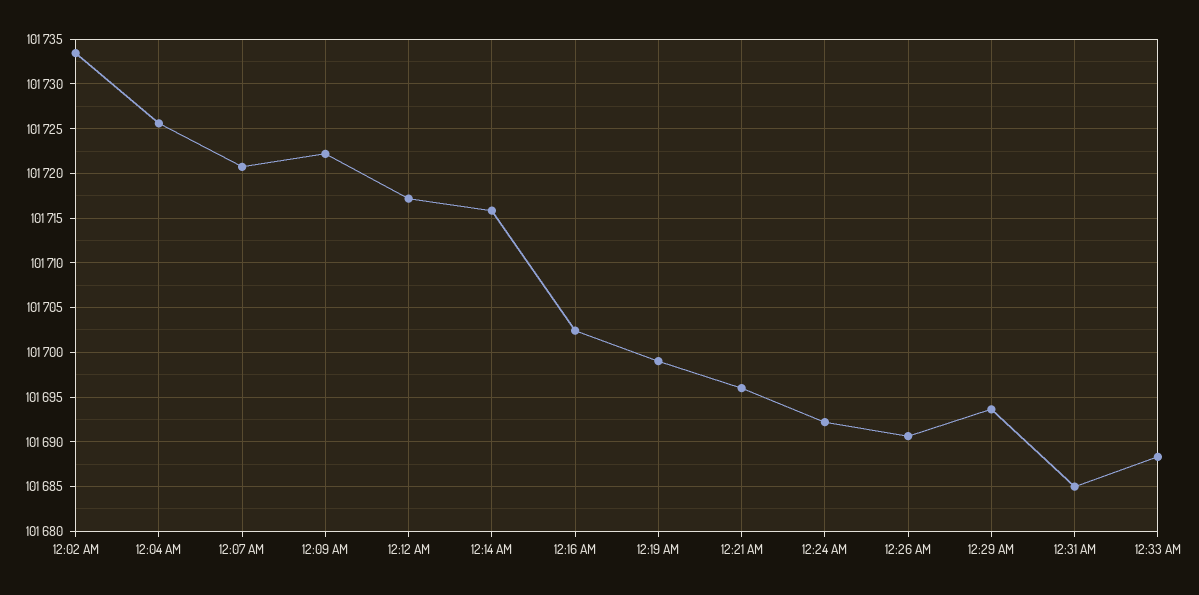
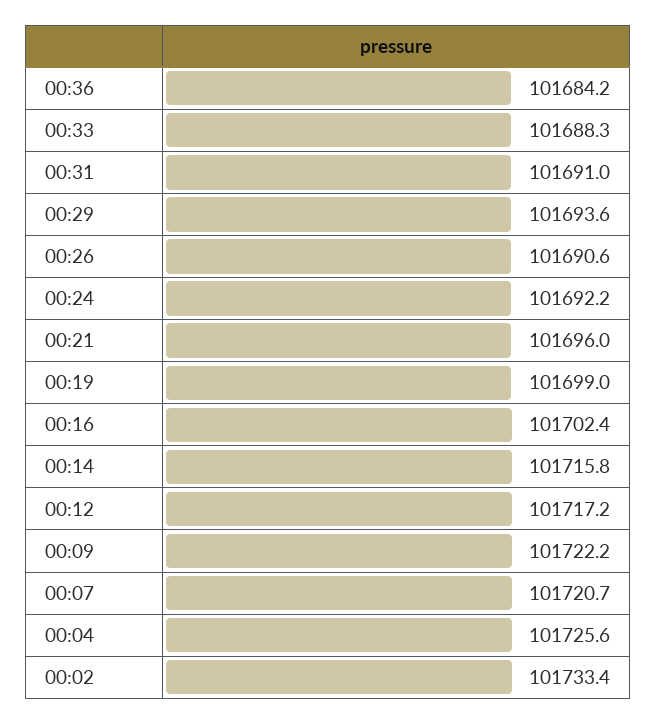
12:31 AM: 101685 -> 101691
00:36: none -> 101684.2

